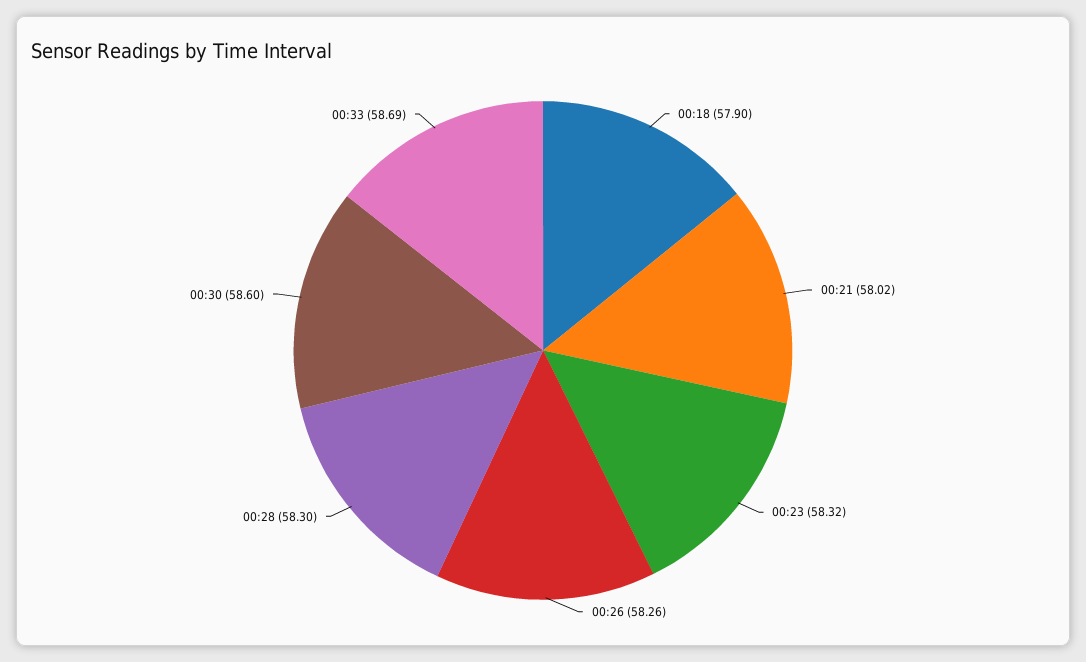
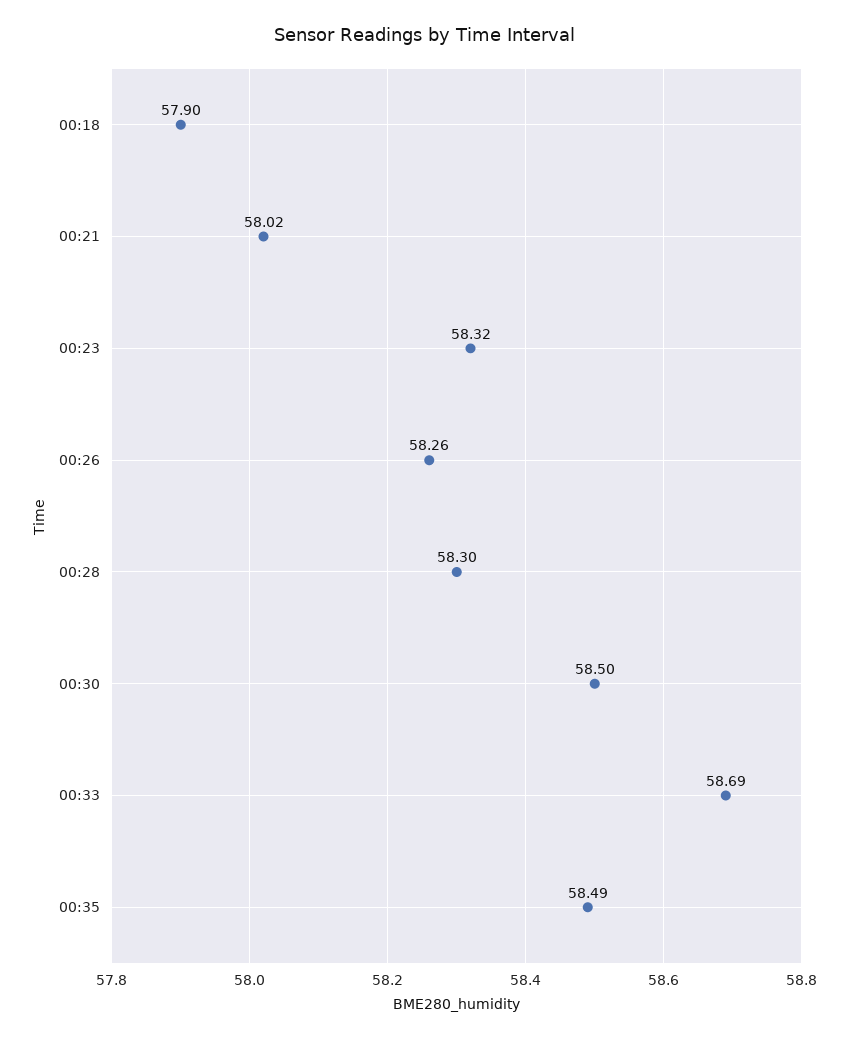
00:30: 58.6 -> 58.5
00:35: none -> 58.49

